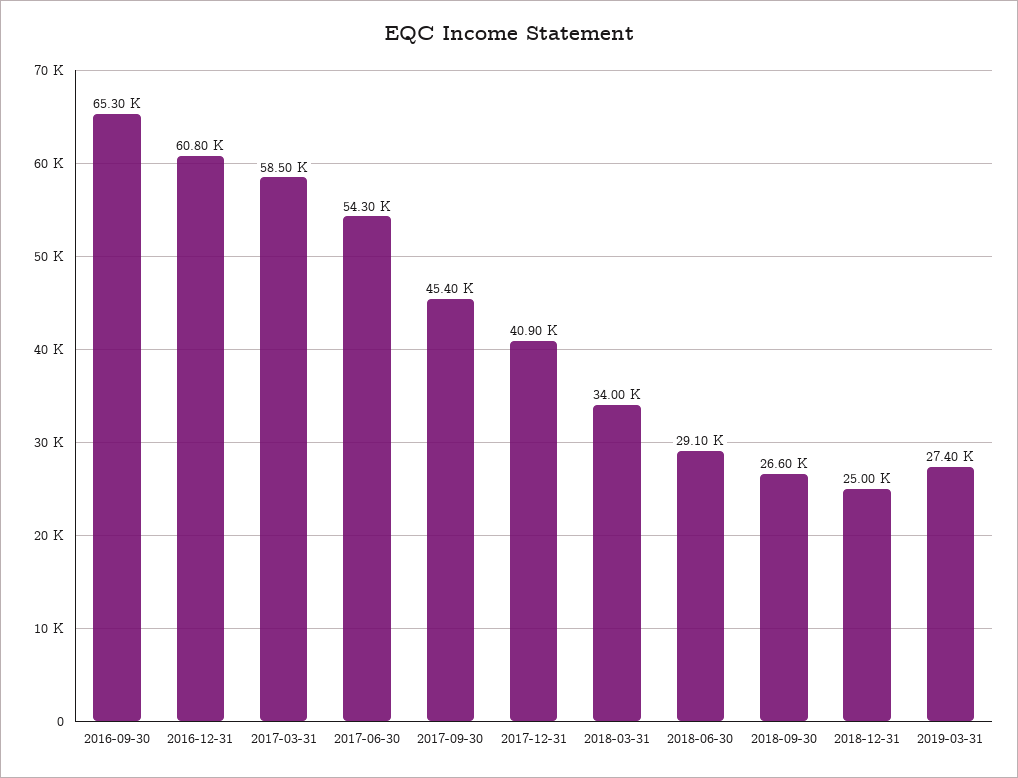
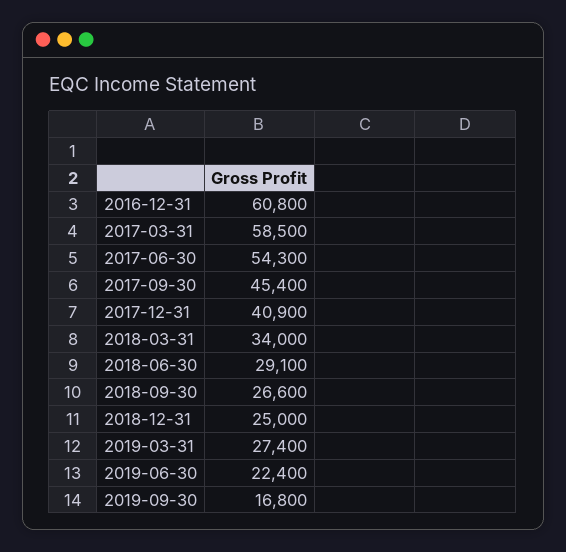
2016-09-30: 65300 -> none
2019-06-30: none -> 22400
2019-09-30: none -> 16800

